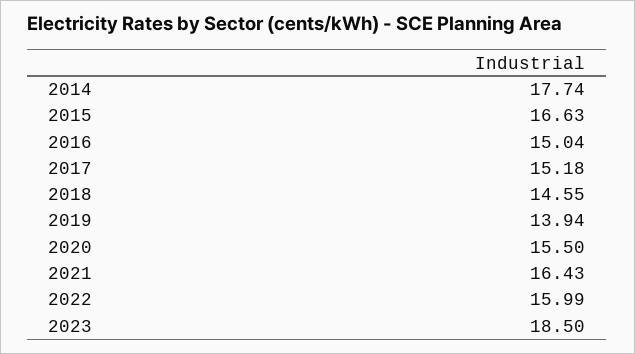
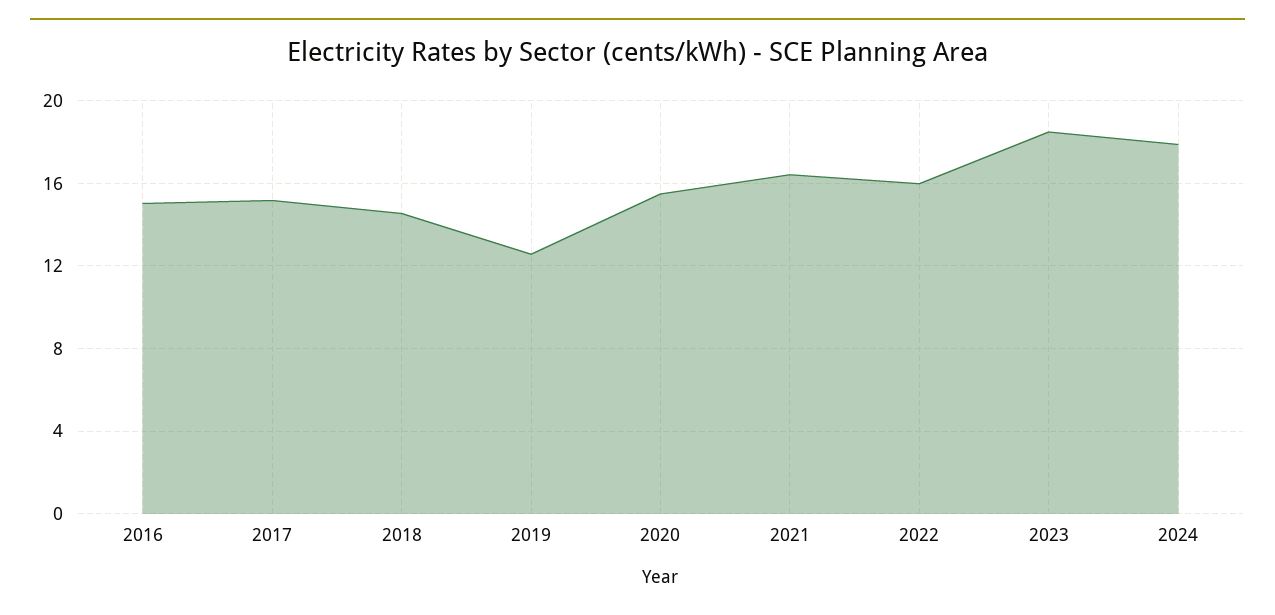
2014: 17.74 -> none
2015: 16.63 -> none
2019: 13.94 -> 12.5
2024: none -> 18

